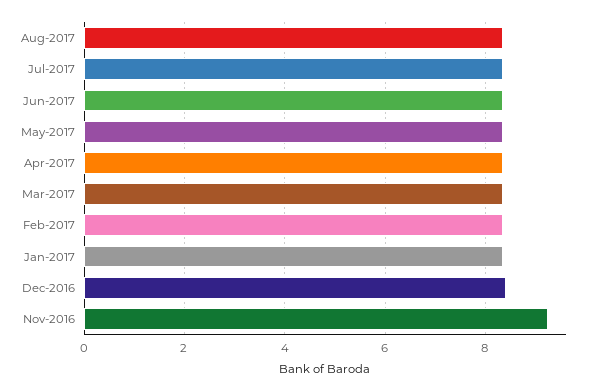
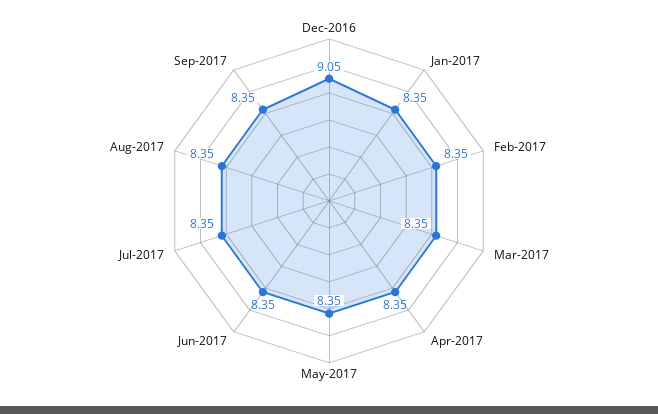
Dec-2016: 8.4 -> 9.05
Nov-2016: 9.2 -> none
Sep-2017: none -> 8.35

